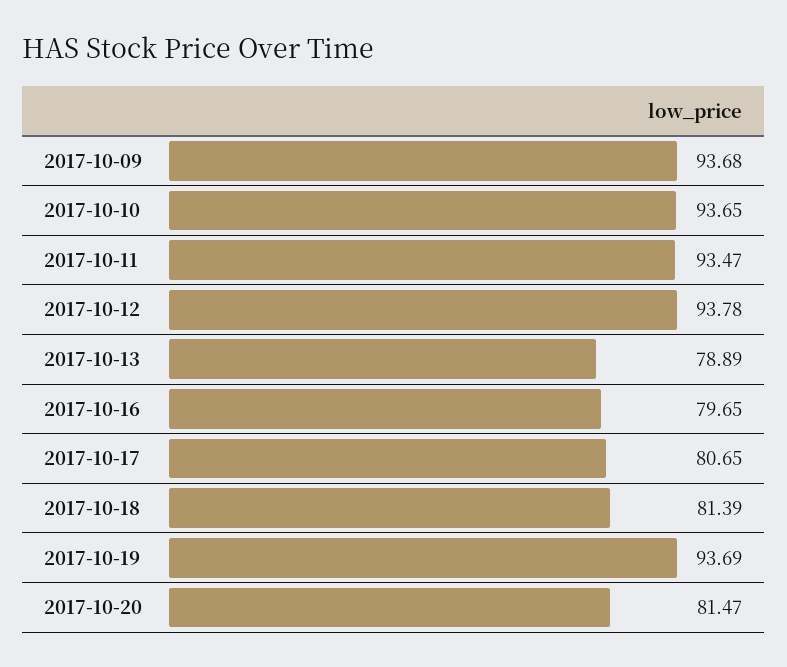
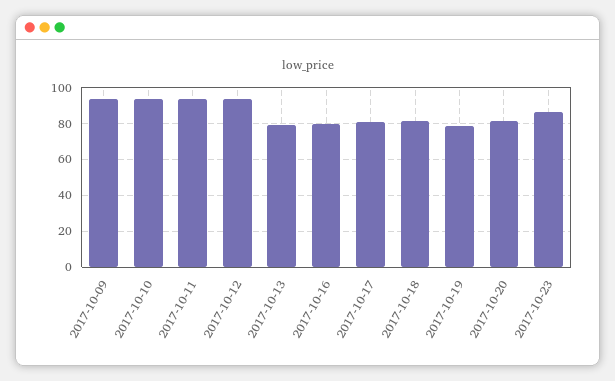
2017-10-19: 93.69 -> 80
2017-10-23: none -> 85

